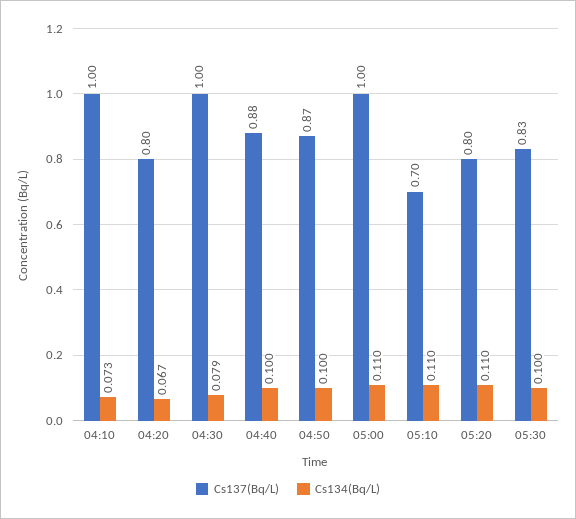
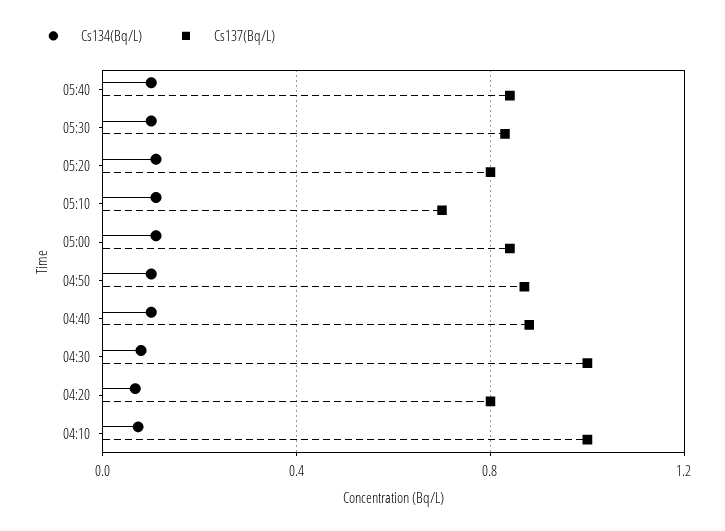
Cs137(Bq/L), 05:00: 1 -> 0.85
Cs134(Bq/L), 05:40: none -> 0.1
Cs137(Bq/L), 05:40: none -> 0.85

